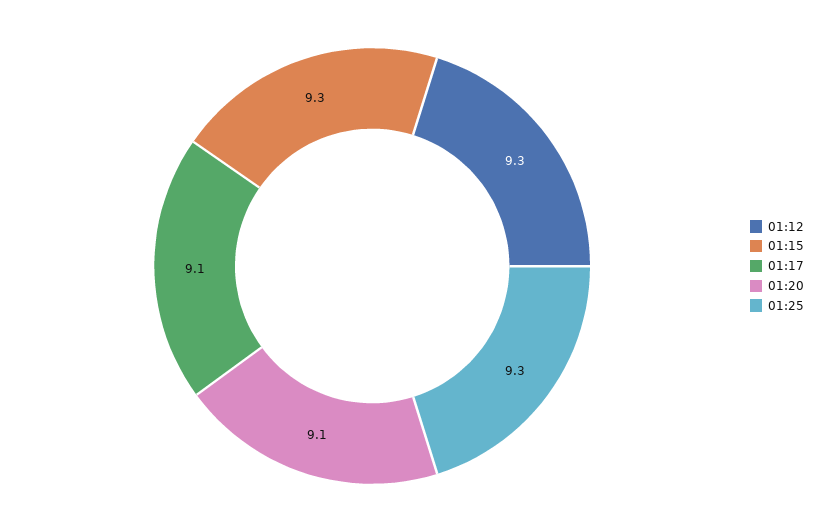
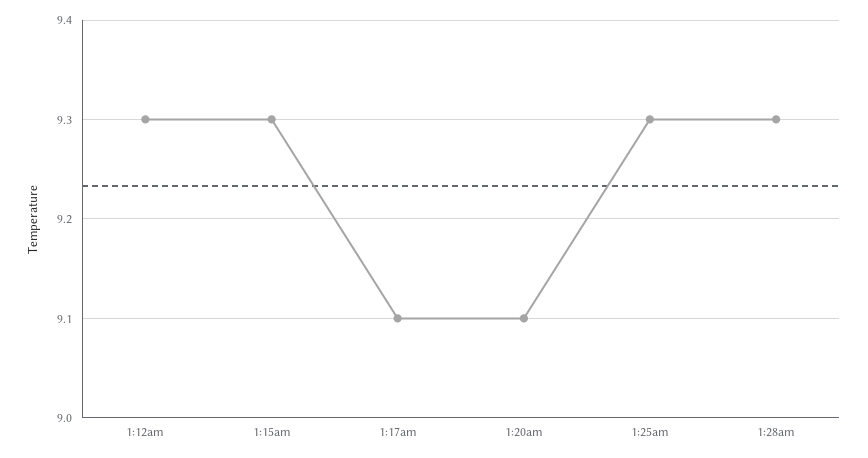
1:28am: none -> 9.3

